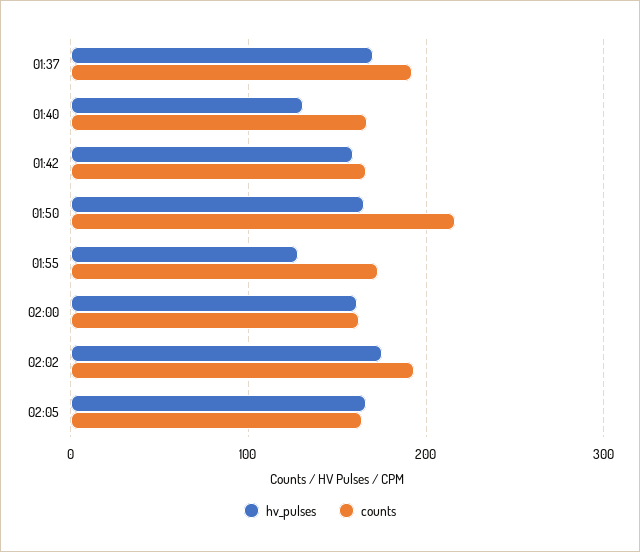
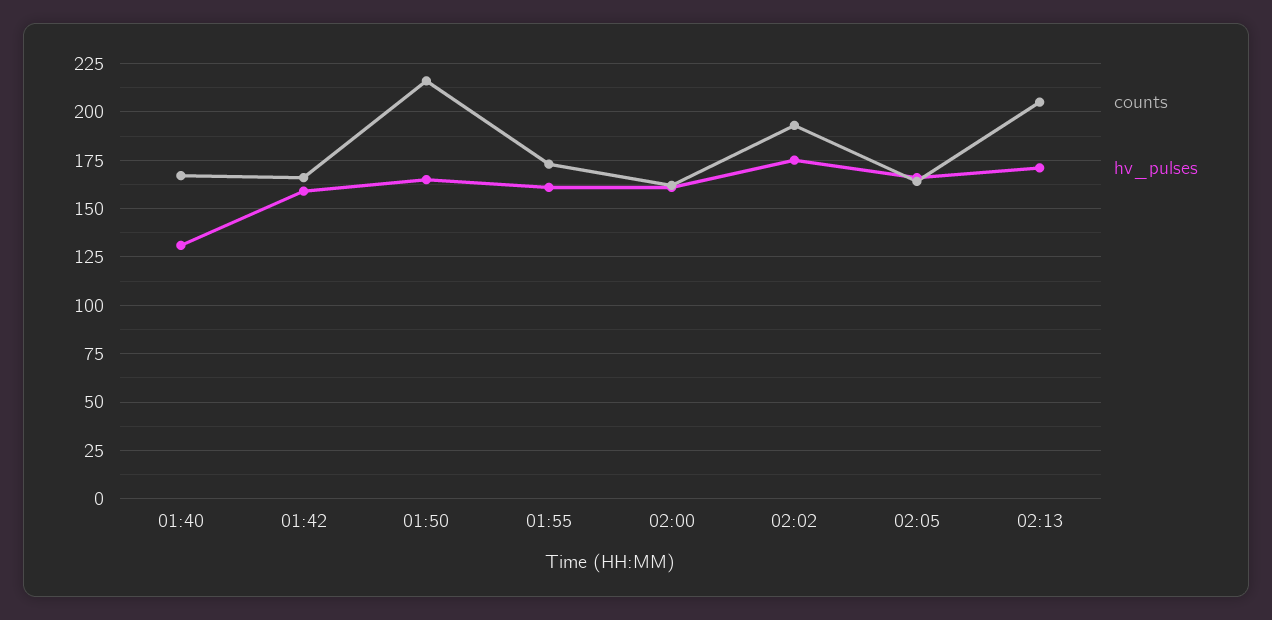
hv_pulses, 01:37: 170 -> none
counts, 01:37: 190 -> none
hv_pulses, 01:55: 130 -> 160
counts, 02:13: none -> 205
hv_pulses, 02:13: none -> 170

